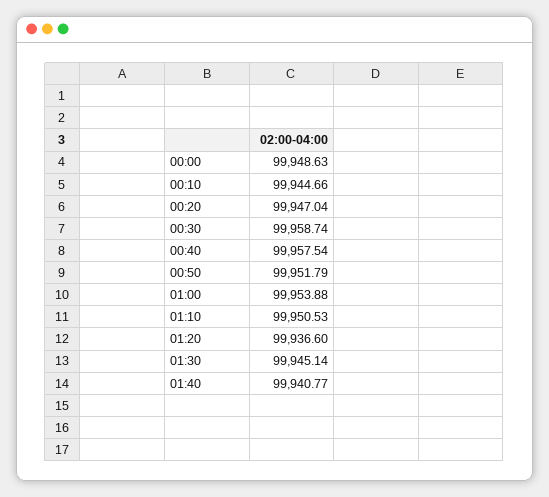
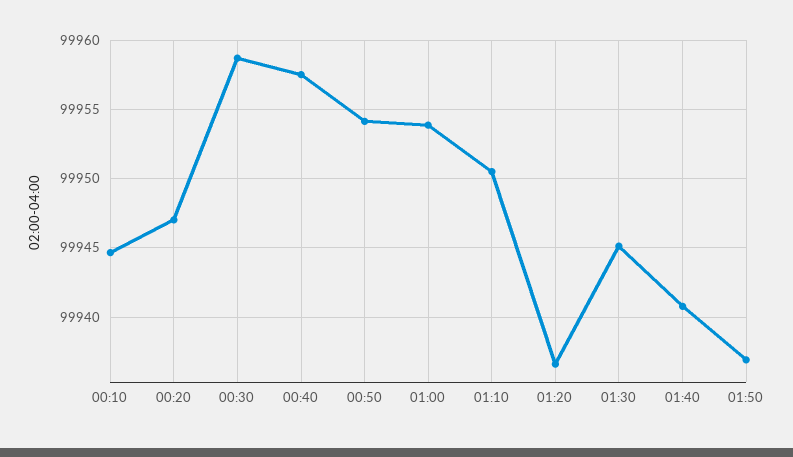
00:00: 99948.63 -> none
00:50: 99951.79 -> 99954
01:50: none -> 99937

